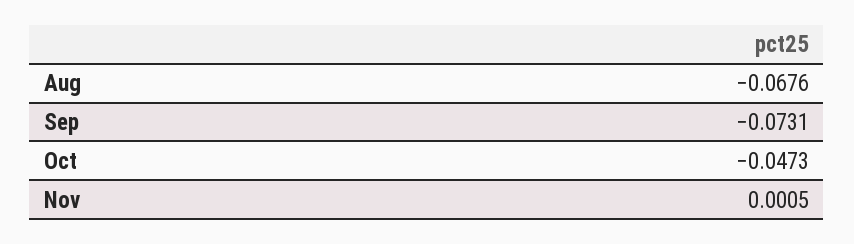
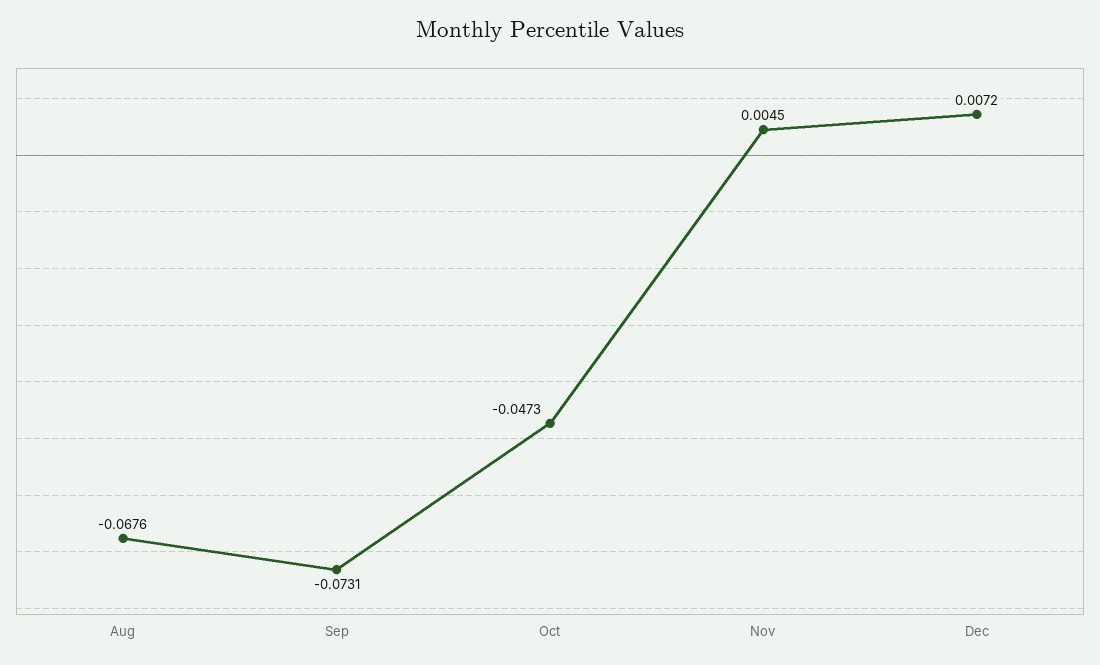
Nov: 0.0005 -> 0.0045
Dec: none -> 0.0072

